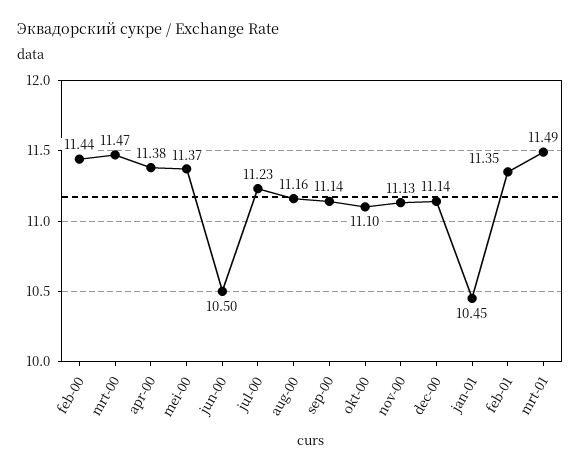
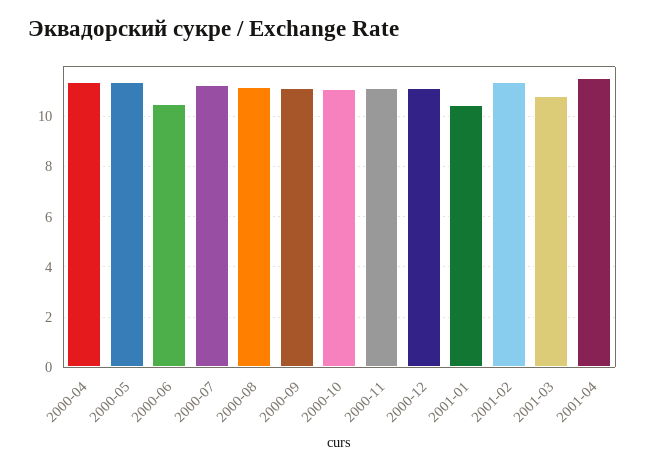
feb-00: 11.44 -> none
mrt-00: 11.47 -> none
mrt-01: 11.49 -> 10.75
2001-04: none -> 11.5

